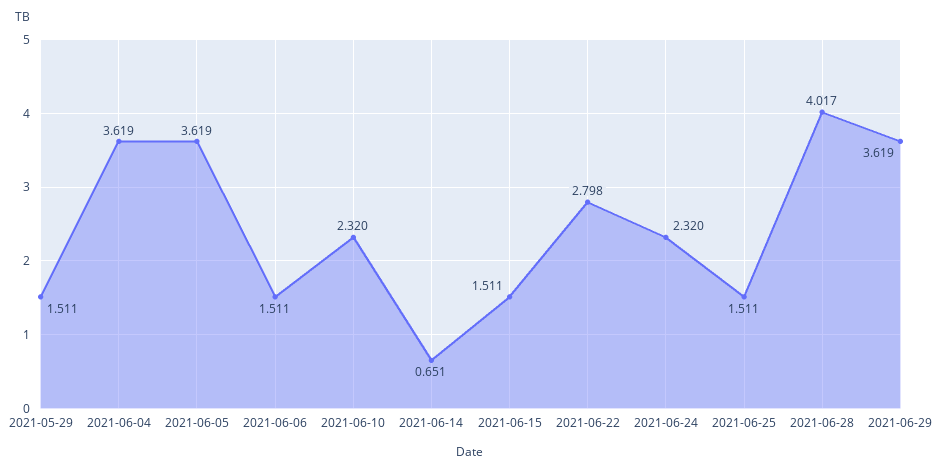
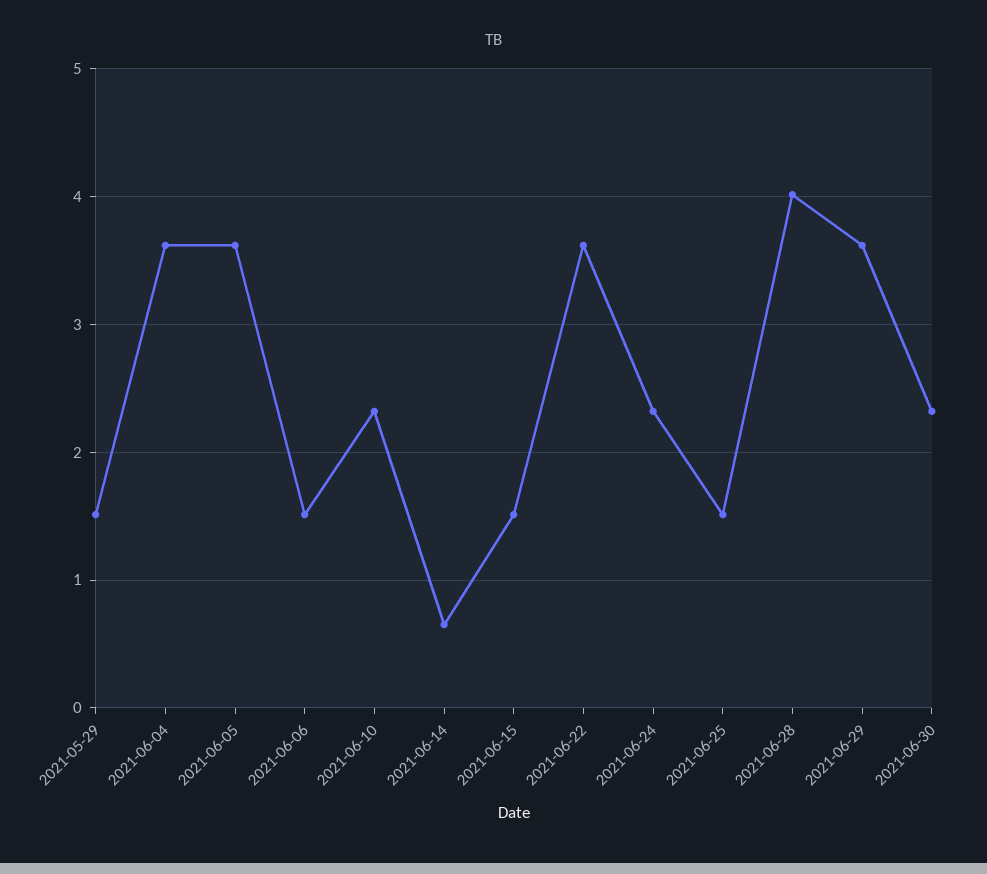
2021-06-22: 2.798 -> 3.6
2021-06-30: none -> 2.3

